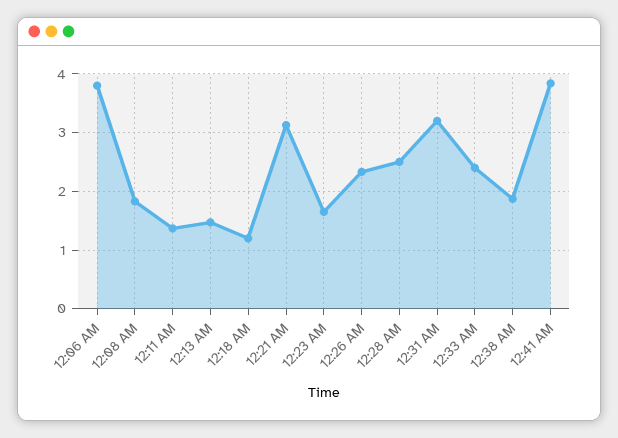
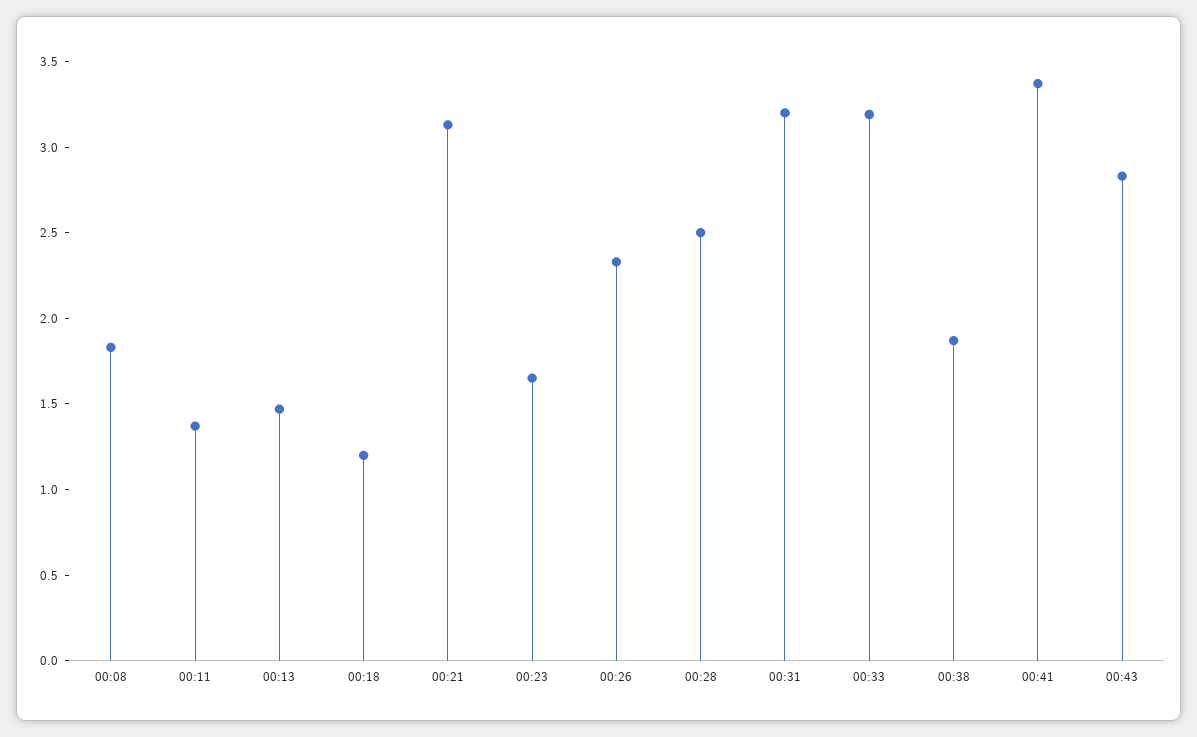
12:06 AM: 3.8 -> none
12:33 AM: 2.4 -> 3.2
12:41 AM: 3.8 -> 3.4
00:43: none -> 2.8

